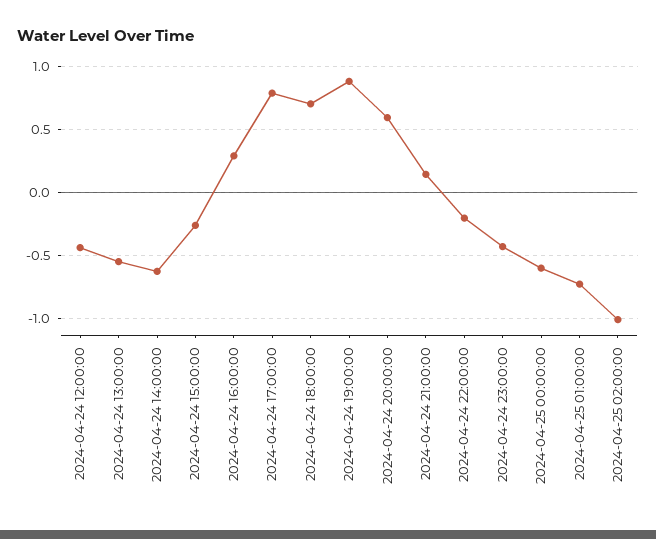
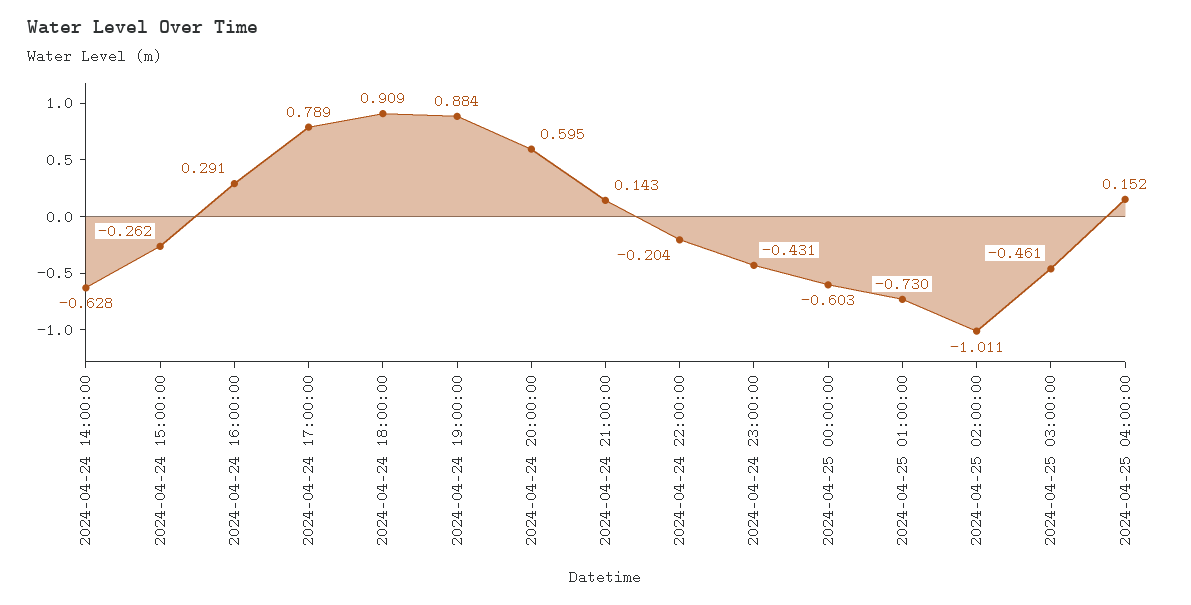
2024-04-24 12:00:00: -0.45 -> none
2024-04-24 13:00:00: -0.55 -> none
2024-04-24 18:00:00: 0.7 -> 0.909
2024-04-25 03:00:00: none -> -0.461
2024-04-25 04:00:00: none -> 0.152

